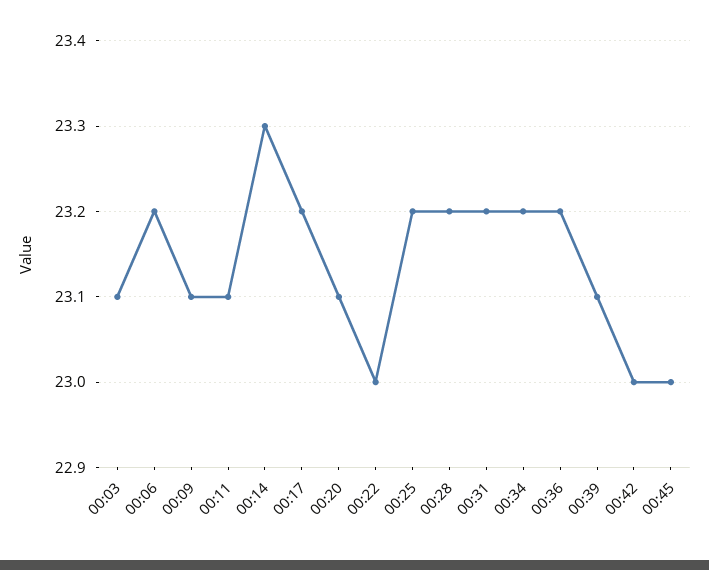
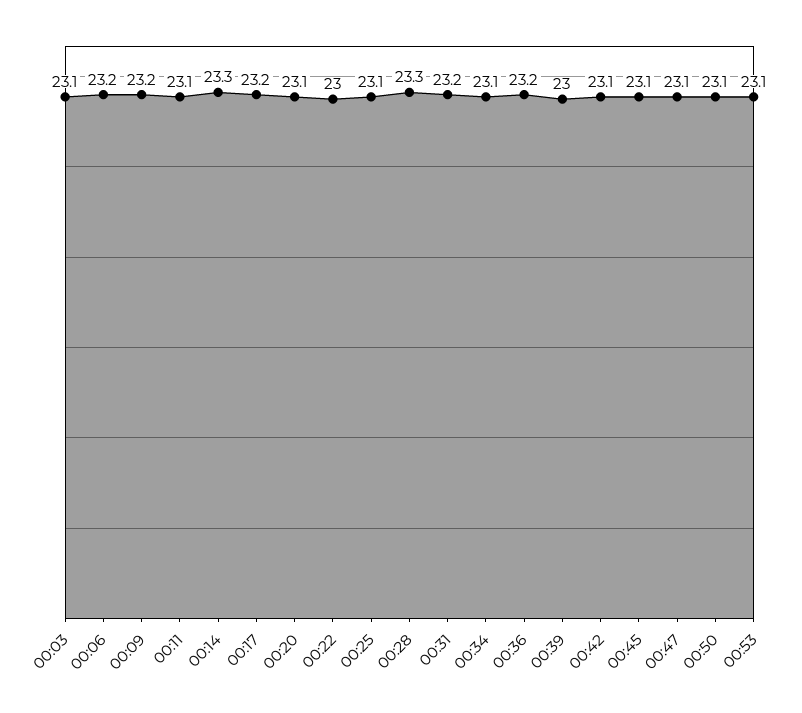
00:09: 23.1 -> 23.2
00:25: 23.2 -> 23.1
00:28: 23.2 -> 23.3
00:34: 23.2 -> 23.1
00:39: 23.1 -> 23
00:42: 23 -> 23.1
00:45: 23 -> 23.1
00:47: none -> 23.1
00:50: none -> 23.1
00:53: none -> 23.1

